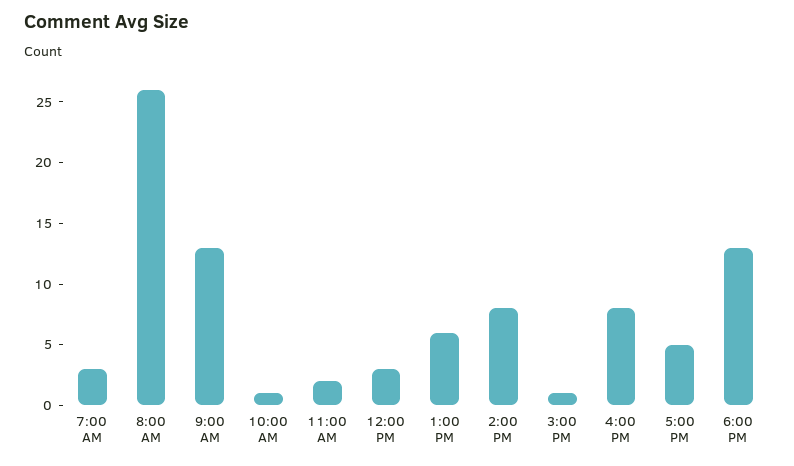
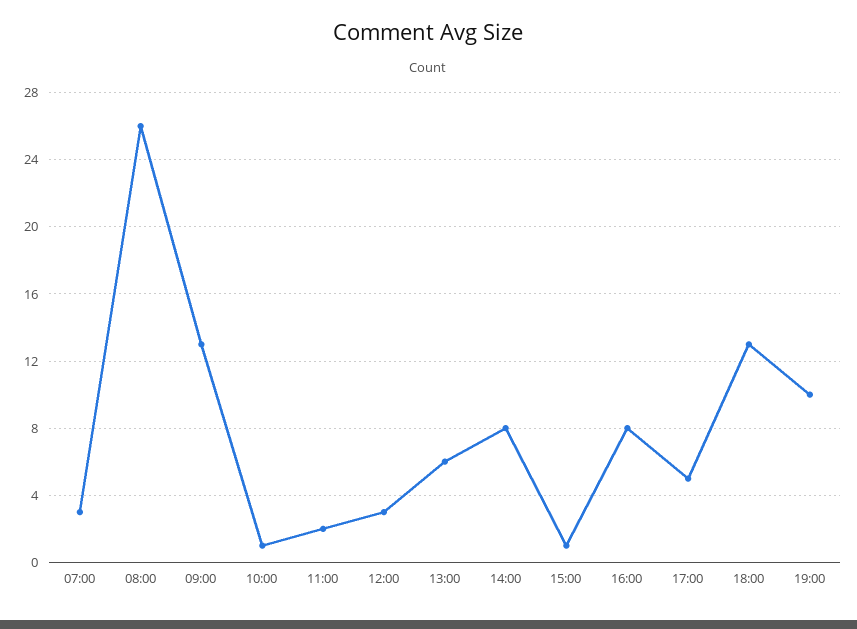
19:00: none -> 10

